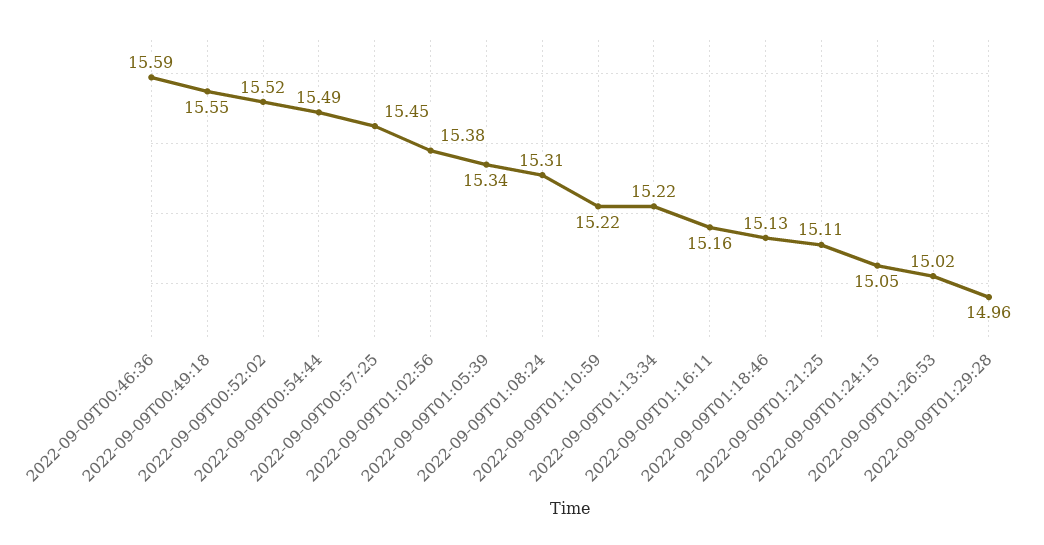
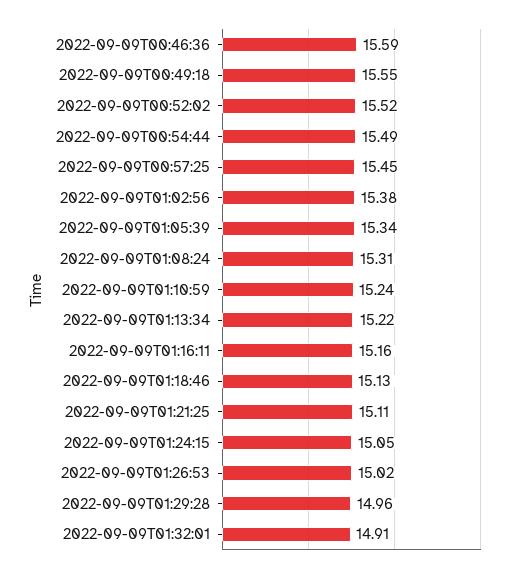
2022-09-09T01:10:59: 15.22 -> 15.24
2022-09-09T01:32:01: none -> 14.91

